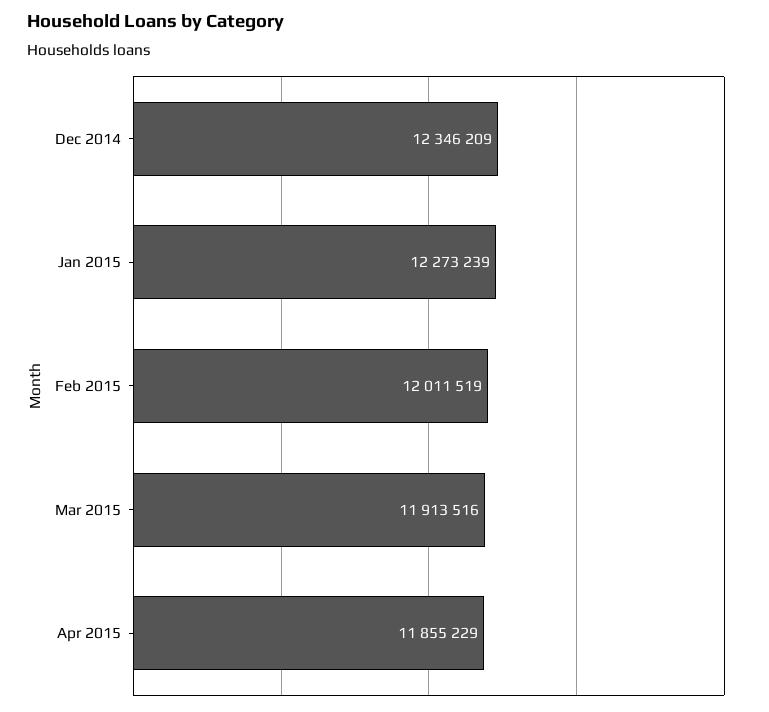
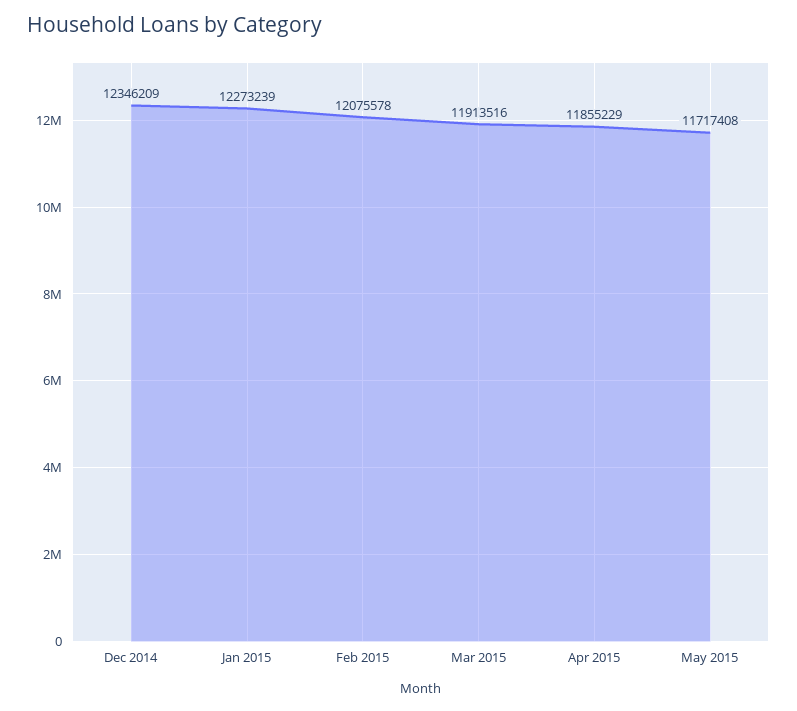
Feb 2015: 12011519 -> 12075578
May 2015: none -> 11717408

